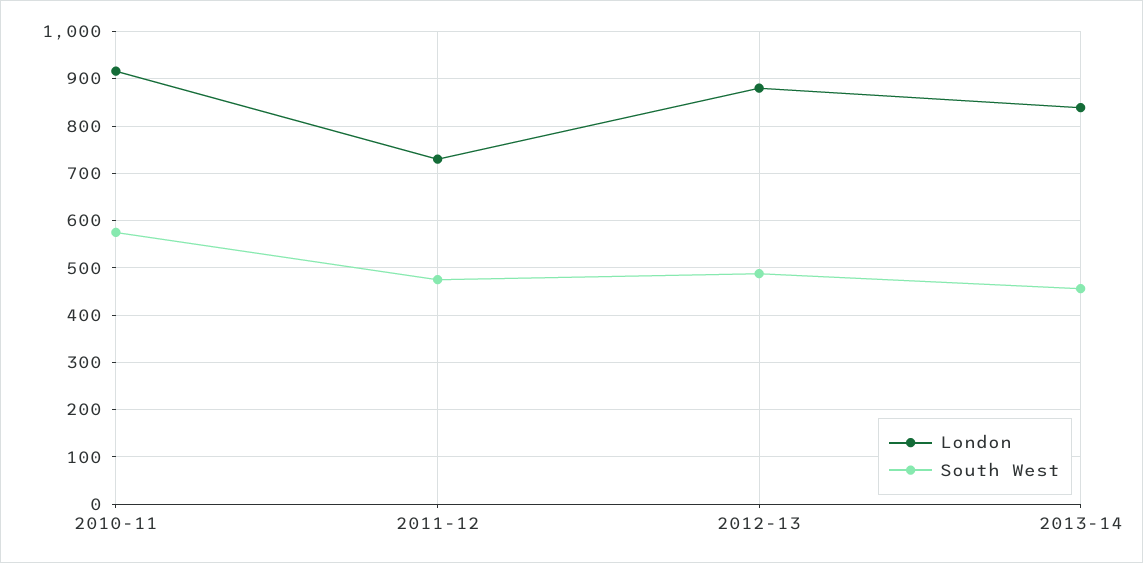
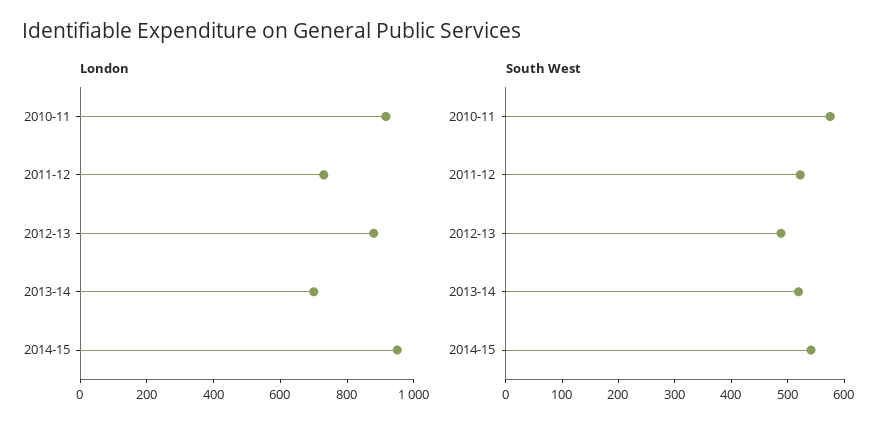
South West, 2011-12: 480 -> 520
London, 2013-14: 840 -> 700
South West, 2013-14: 460 -> 520
London, 2014-15: none -> 950
South West, 2014-15: none -> 540

